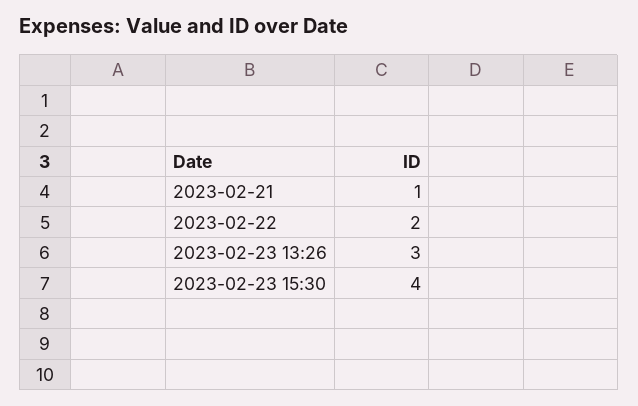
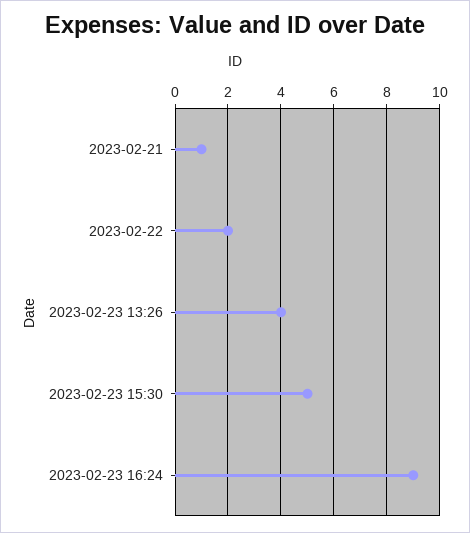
2023-02-23 13:26: 3 -> 4
2023-02-23 15:30: 4 -> 5
2023-02-23 16:24: none -> 9

